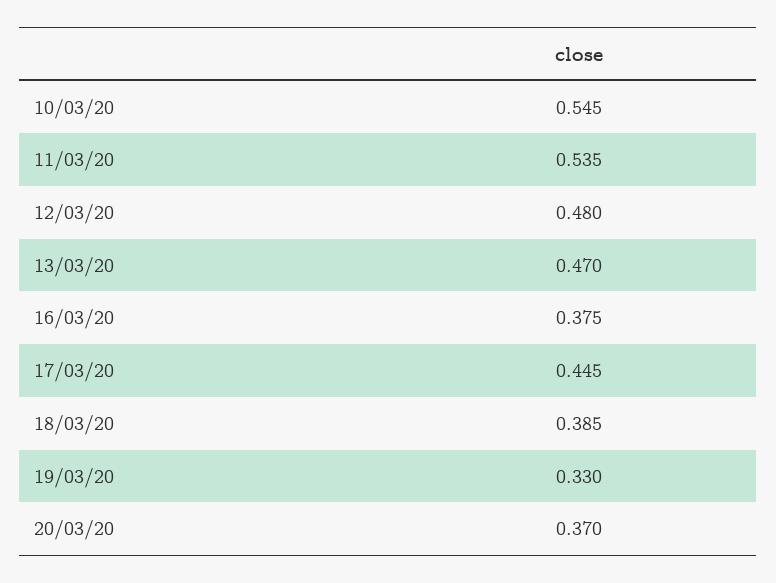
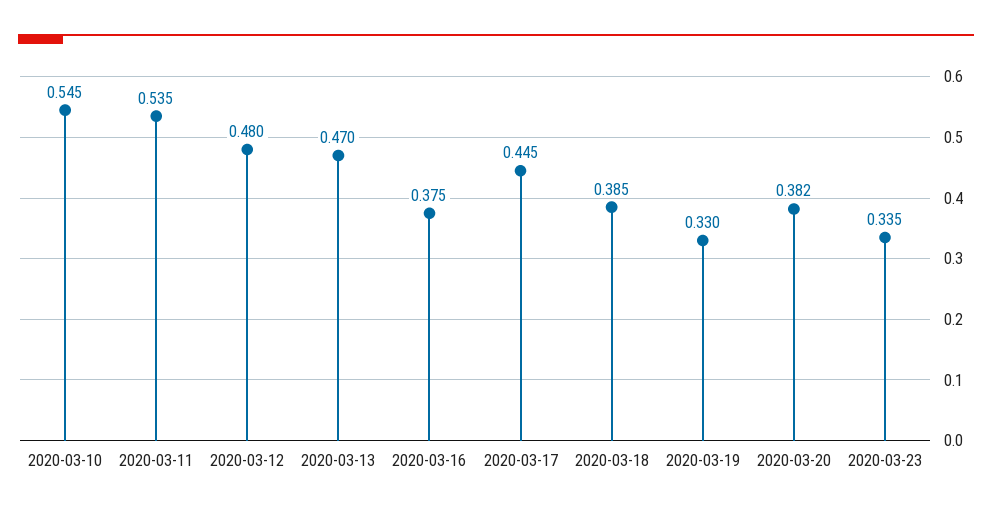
20/03/20: 0.37 -> 0.382
2020-03-23: none -> 0.335

